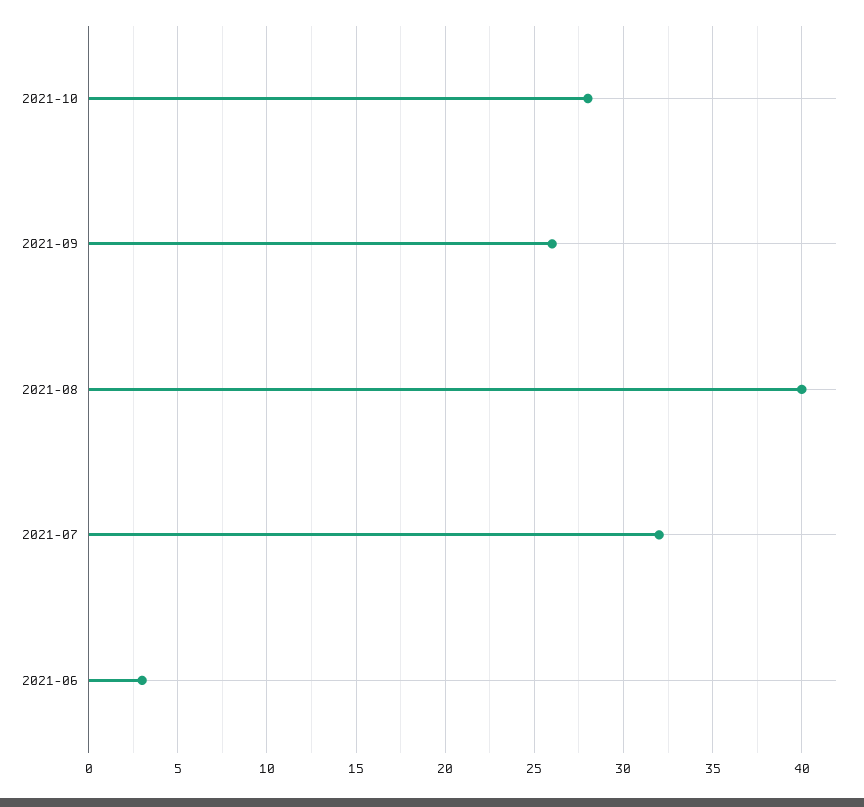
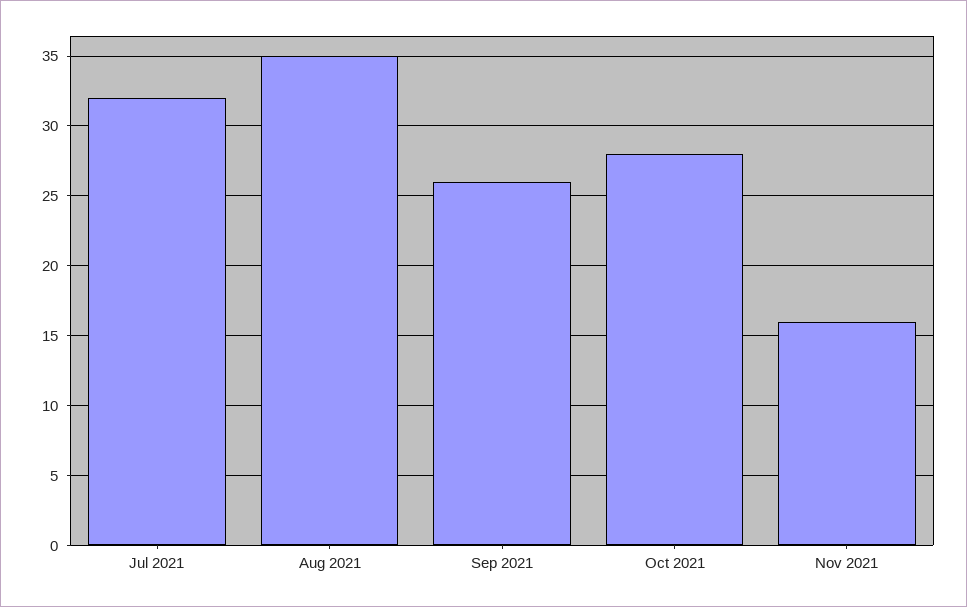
2021-08: 40 -> 35
2021-06: 3 -> none
Nov 2021: none -> 16

